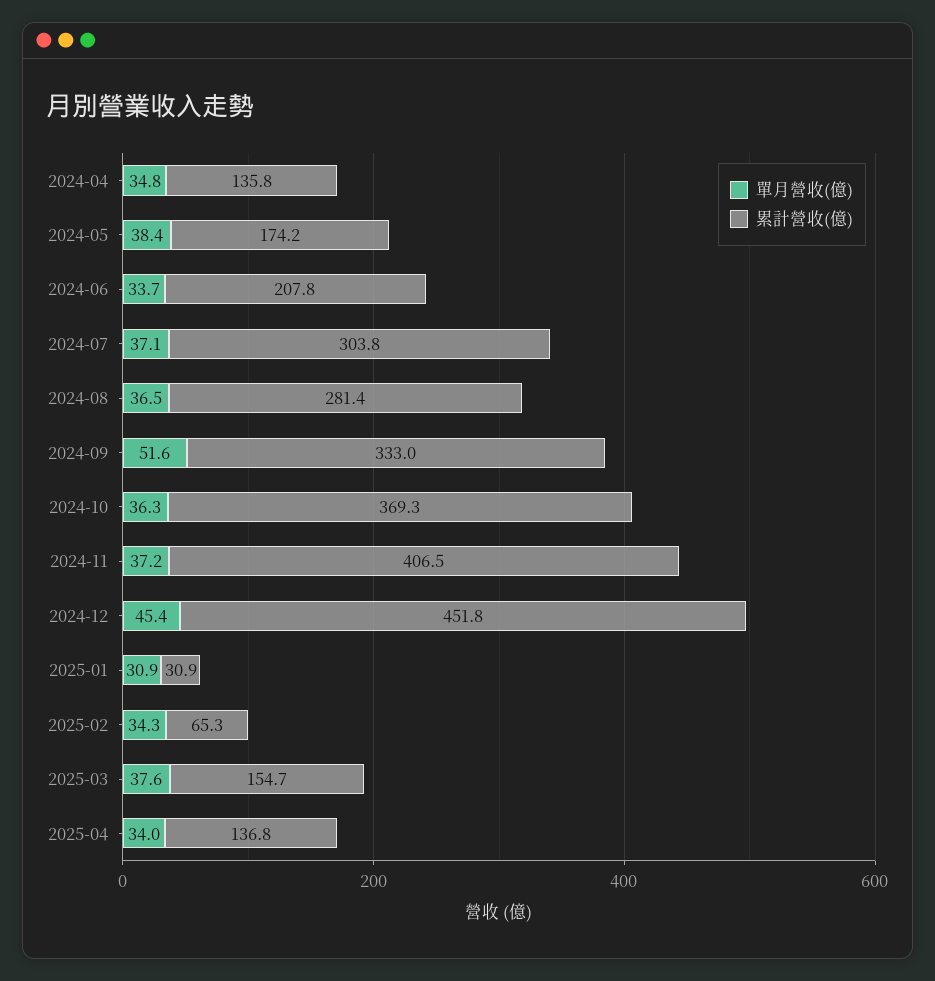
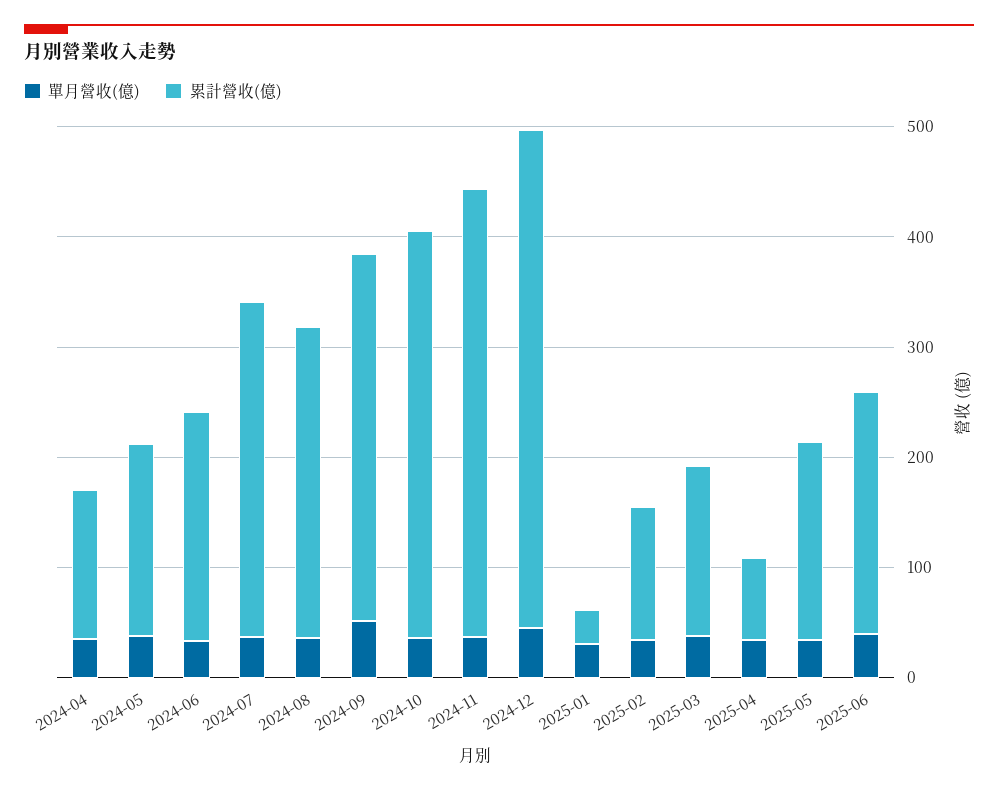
累計營收(億), 2025-02: 65.3 -> 120
累計營收(億), 2025-04: 136.8 -> 80
單月營收(億), 2025-05: none -> 40
累計營收(億), 2025-05: none -> 180
單月營收(億), 2025-06: none -> 40
累計營收(億), 2025-06: none -> 220

